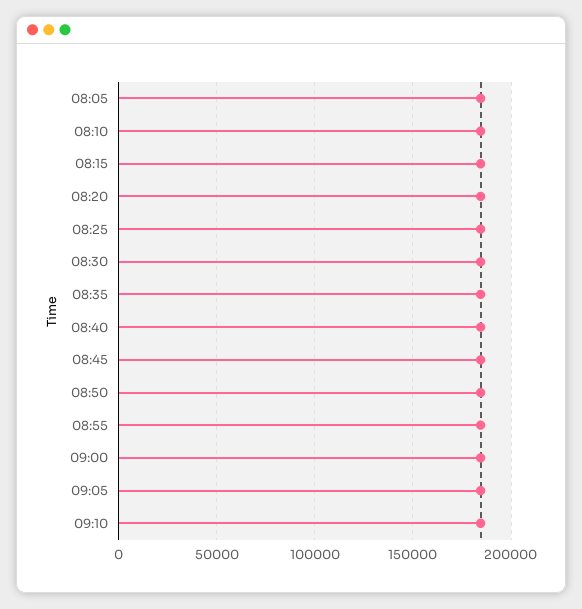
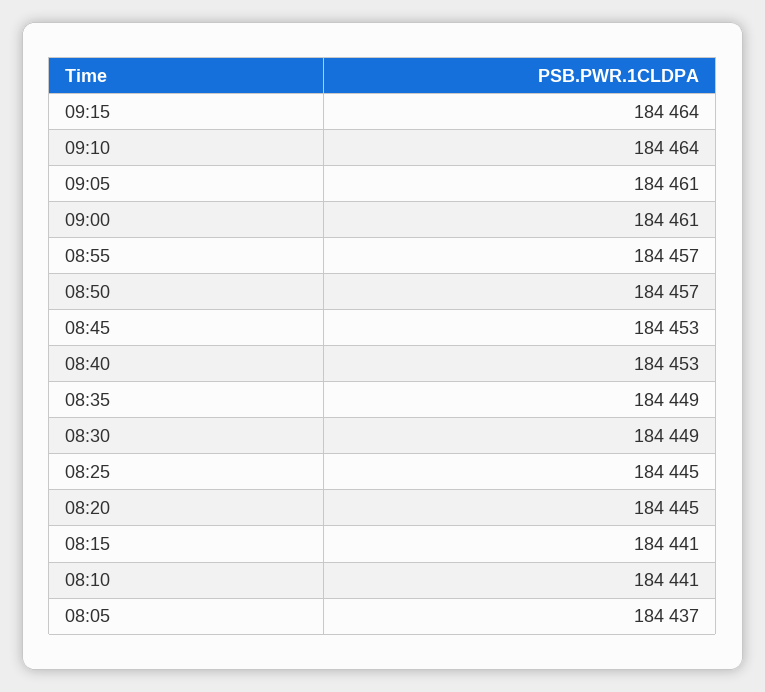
09:15: none -> 184464

